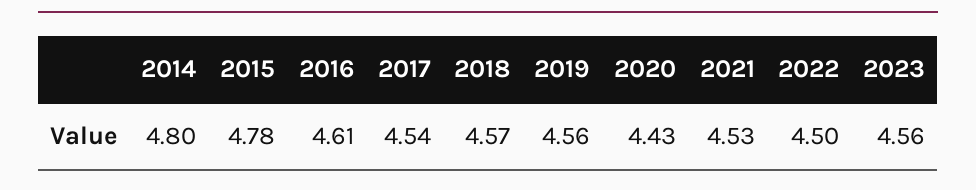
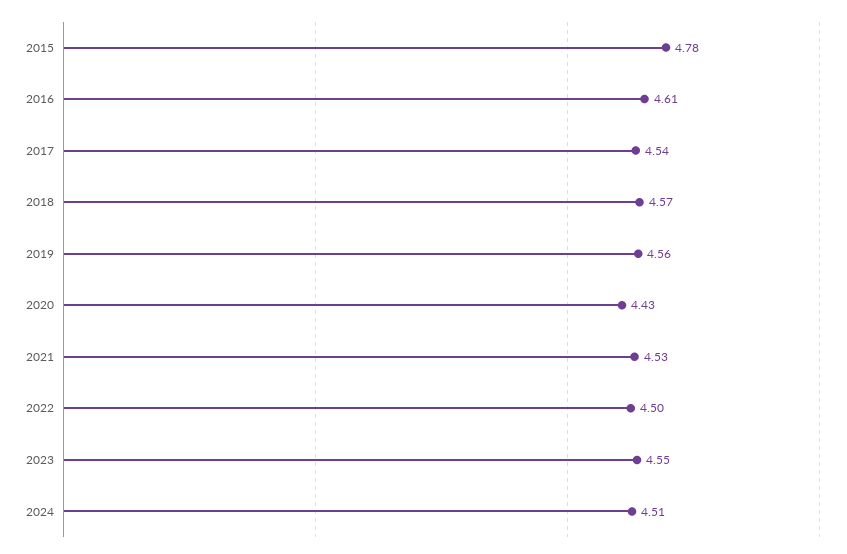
2014: 4.8 -> none
2023: 4.56 -> 4.55
2024: none -> 4.51

